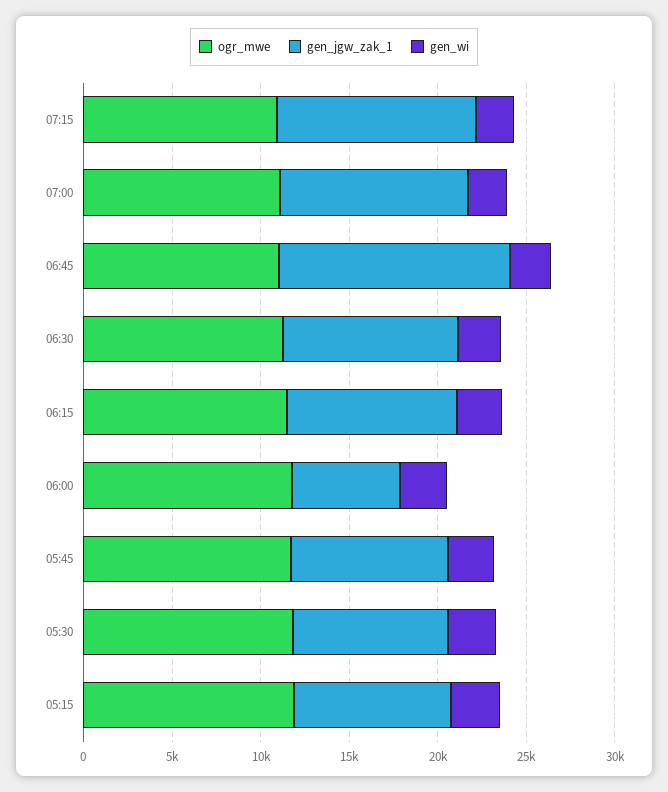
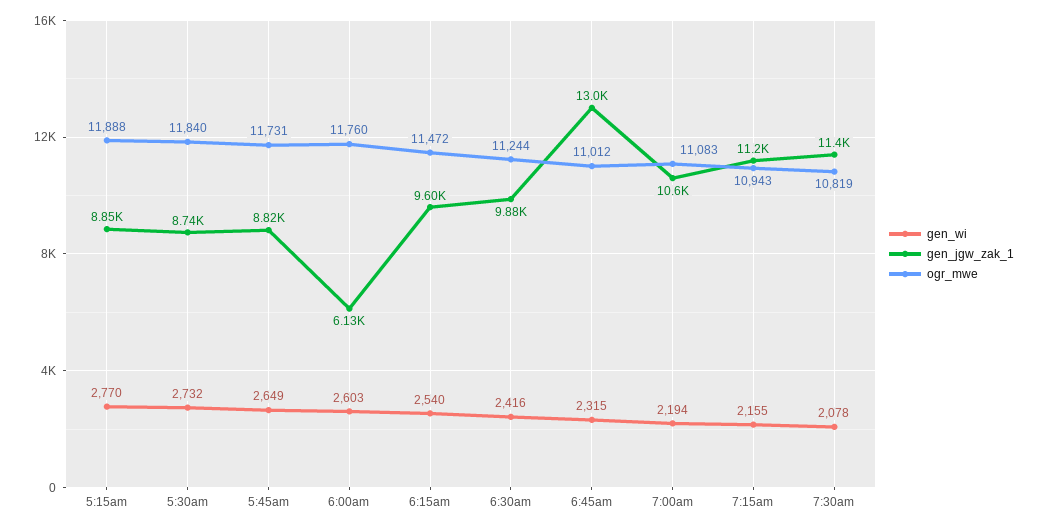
gen_wi, 7:30am: none -> 2078
gen_jgw_zak_1, 7:30am: none -> 11400
ogr_mwe, 7:30am: none -> 10819

